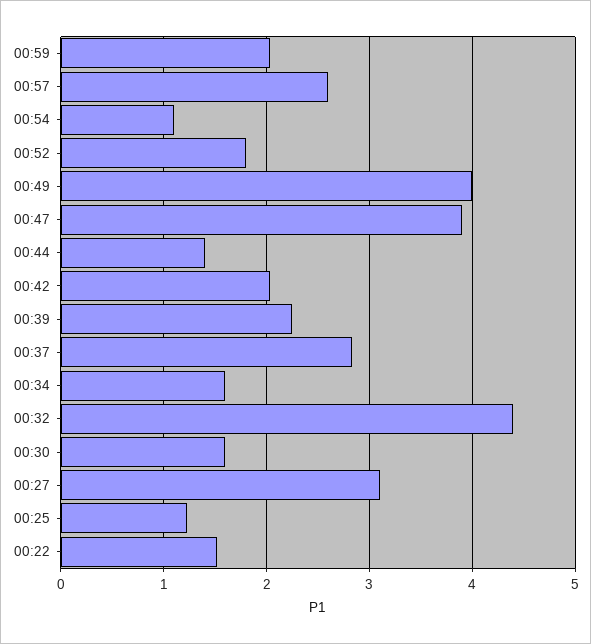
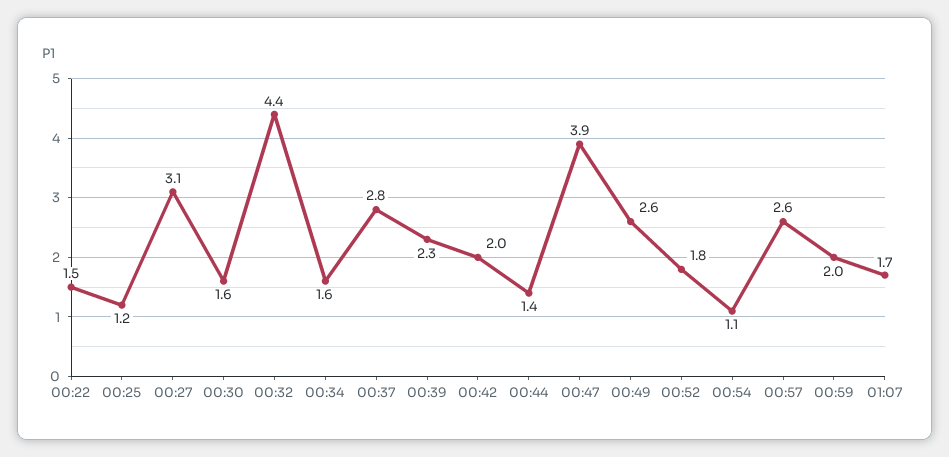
00:49: 4 -> 2.6
01:07: none -> 1.7

